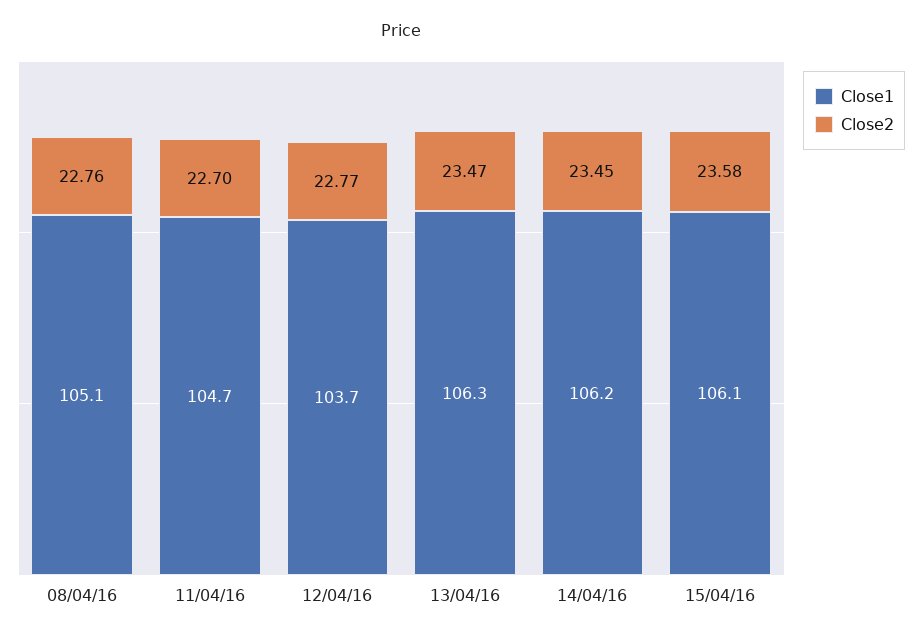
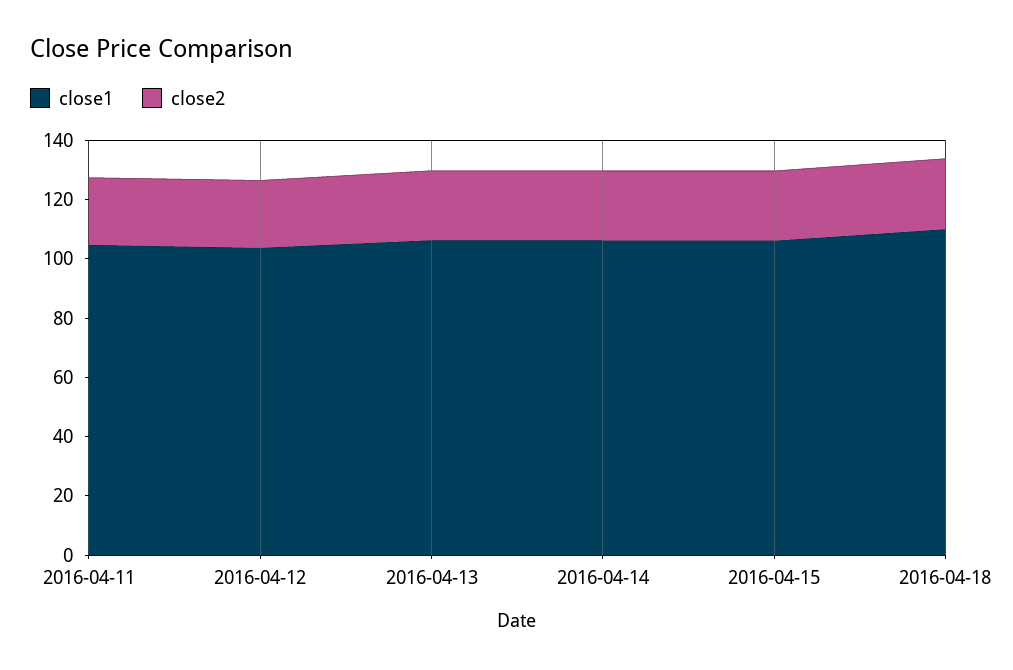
Close1, 08/04/16: 105.1 -> none
Close2, 08/04/16: 22.76 -> none
Close1, 2016-04-18: none -> 110
Close2, 2016-04-18: none -> 25

